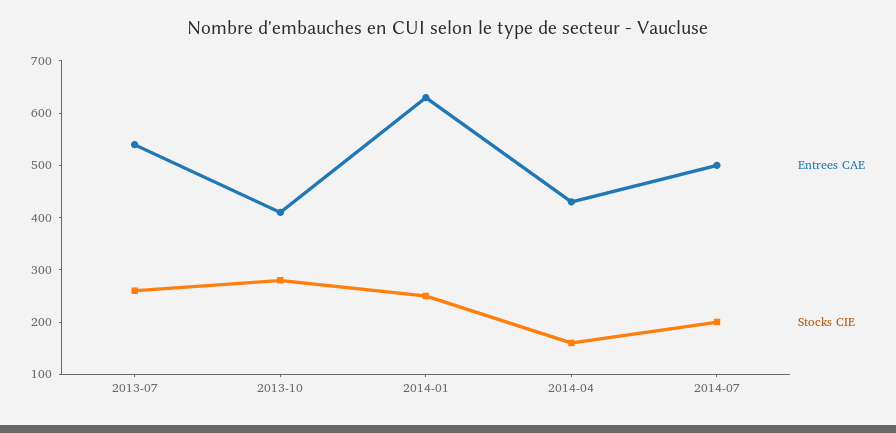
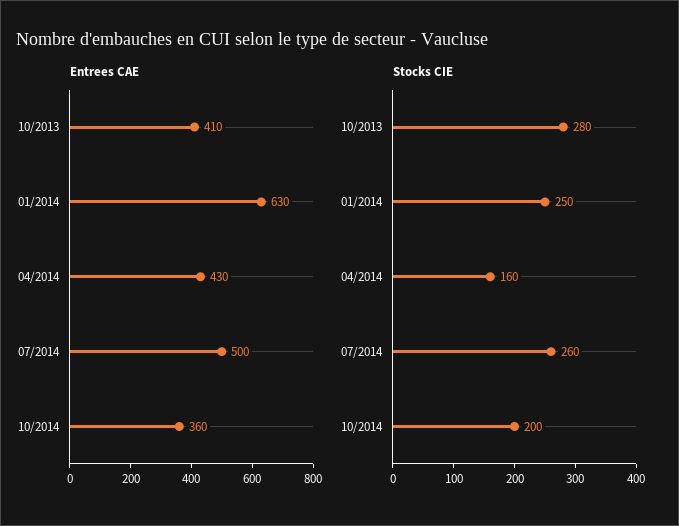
Entrees CAE, 2013-07: 540 -> none
Stocks CIE, 2013-07: 260 -> none
Stocks CIE, 2014-07: 200 -> 260
Entrees CAE, 10/2014: none -> 360
Stocks CIE, 10/2014: none -> 200

